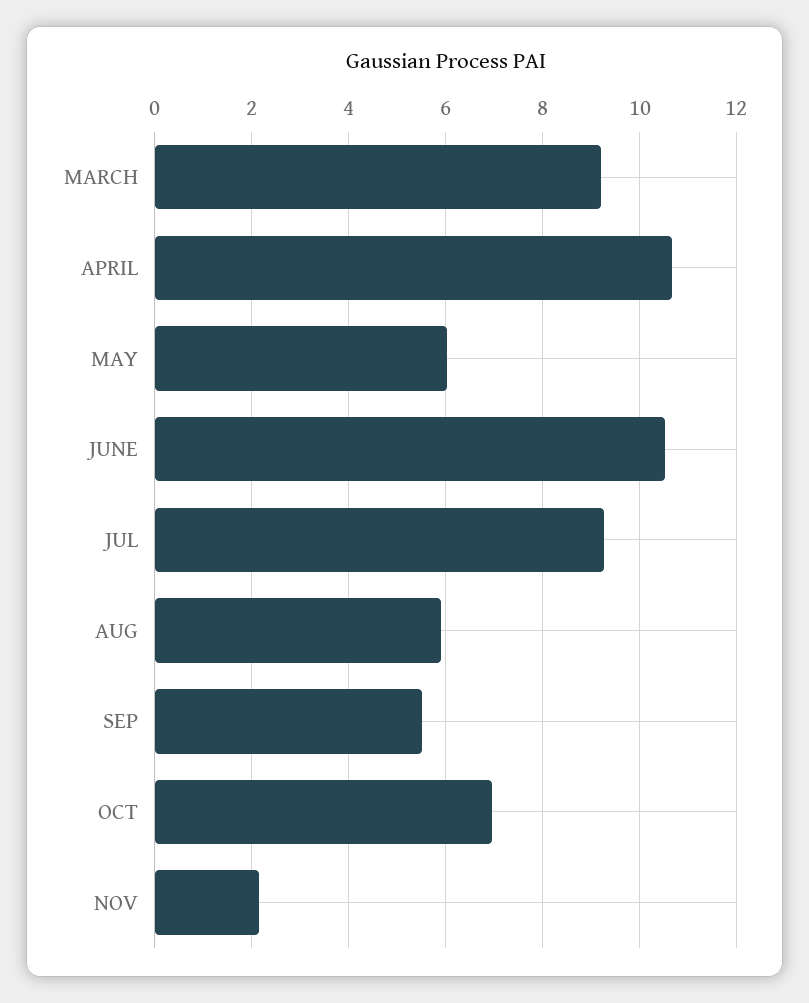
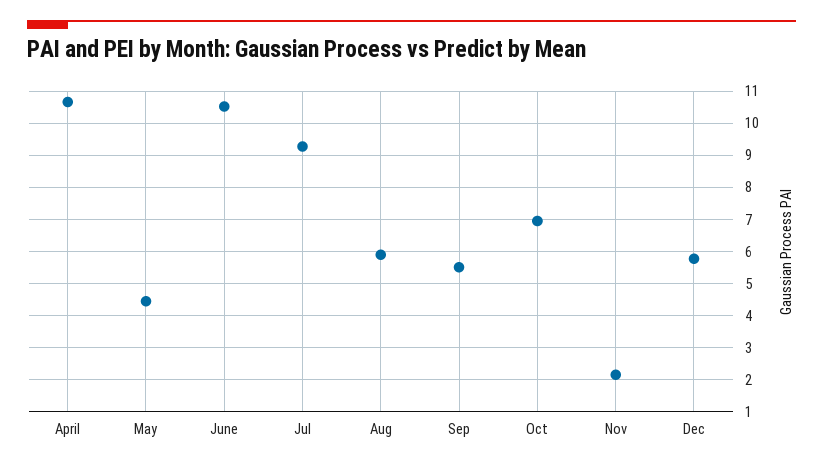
MARCH: 9.2 -> none
MAY: 6 -> 4.4
Dec: none -> 5.8

